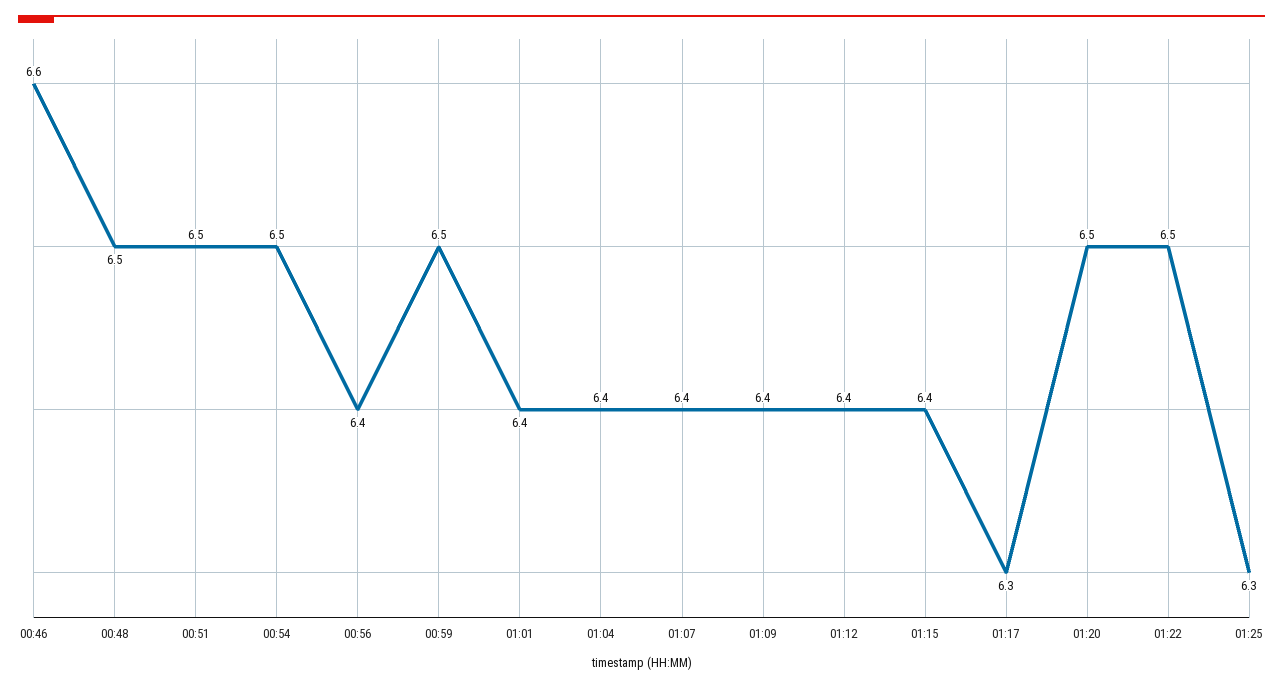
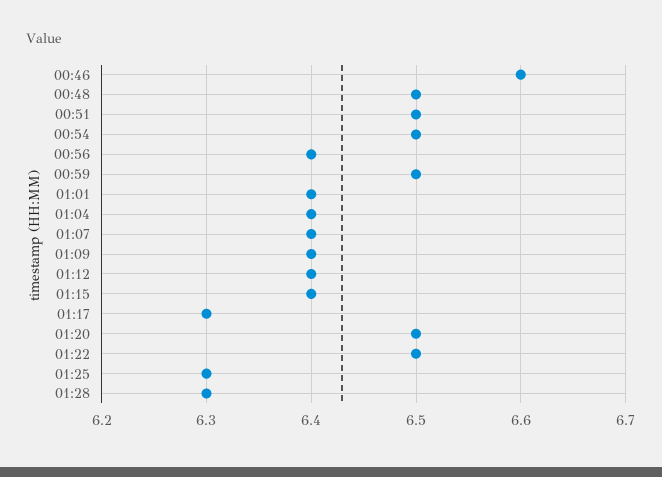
01:28: none -> 6.3

